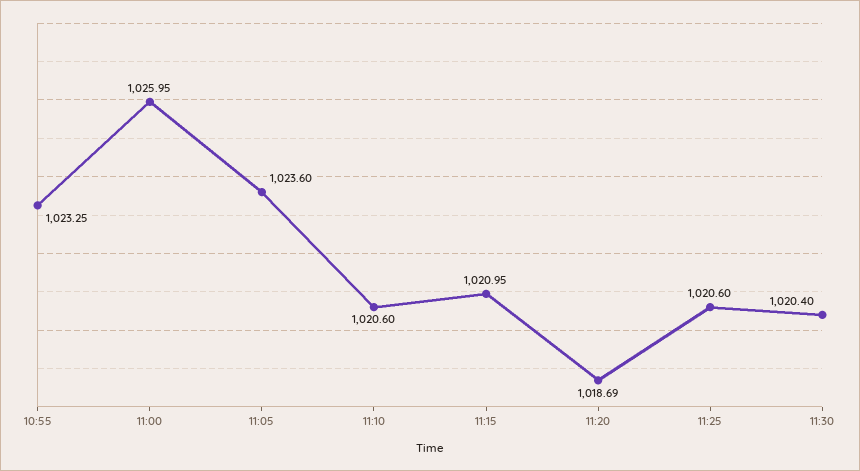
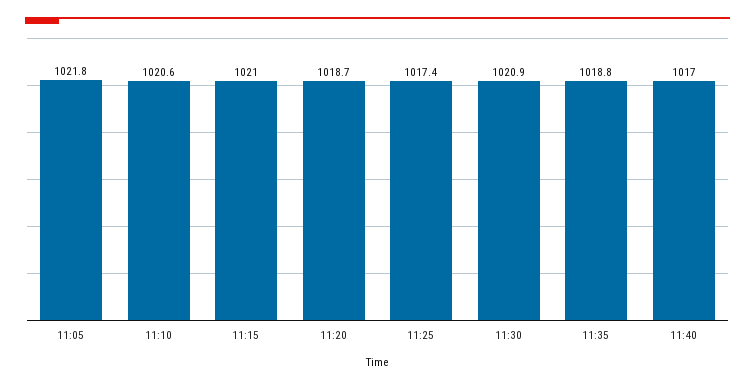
10:55: 1023.25 -> none
11:00: 1025.95 -> none
11:05: 1023.6 -> 1021.8
11:25: 1020.6 -> 1017.4
11:30: 1020.4 -> 1020.9
11:35: none -> 1018.8
11:40: none -> 1017

